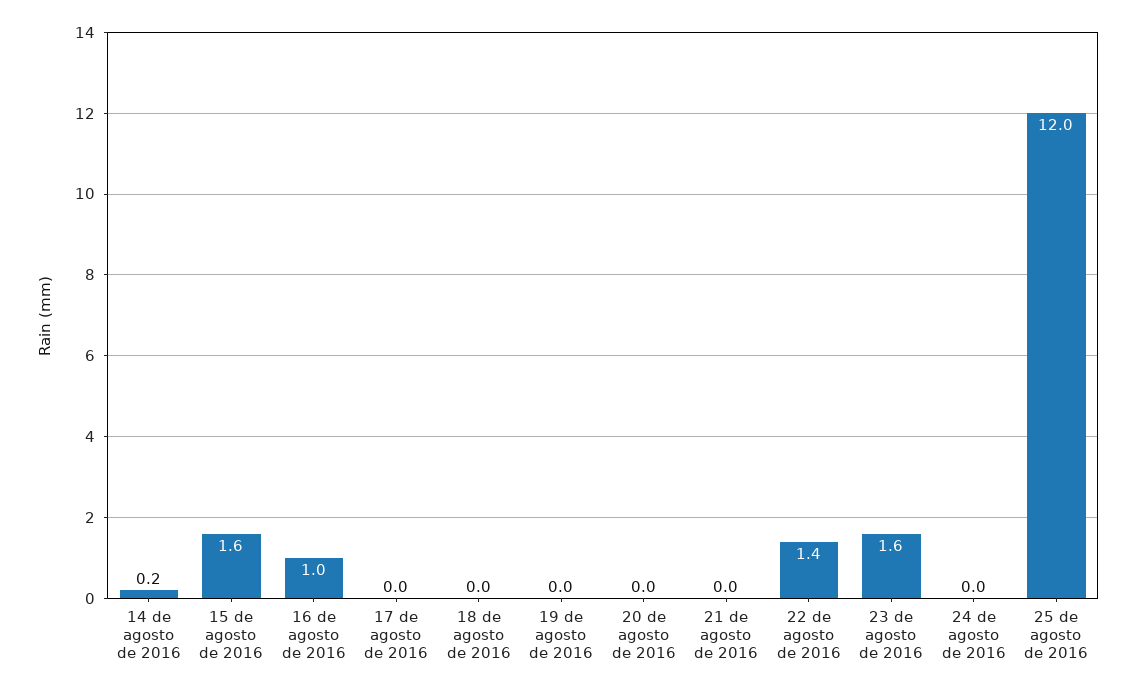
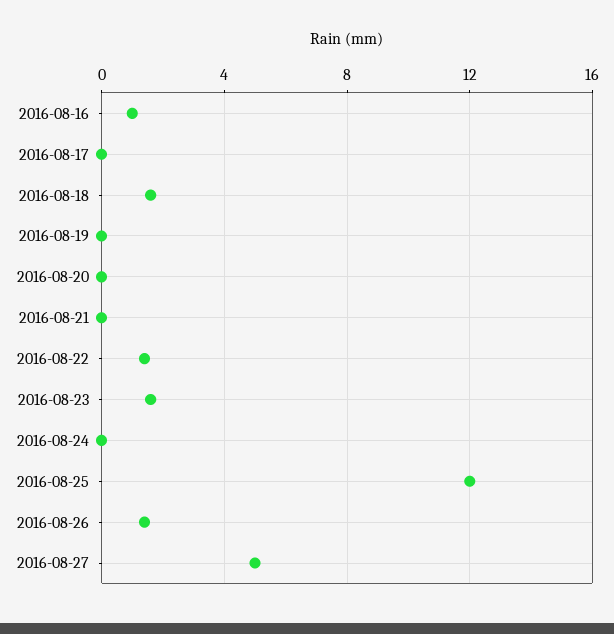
14 de agosto de 2016: 0.2 -> none
15 de agosto de 2016: 1.6 -> none
18 de agosto de 2016: 0 -> 1.5
2016-08-26: none -> 1.5
2016-08-27: none -> 5

